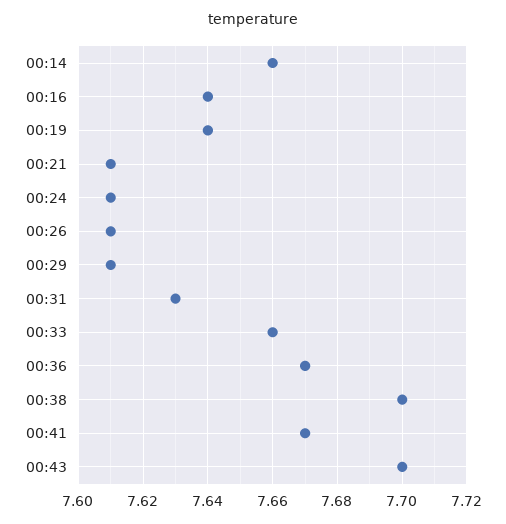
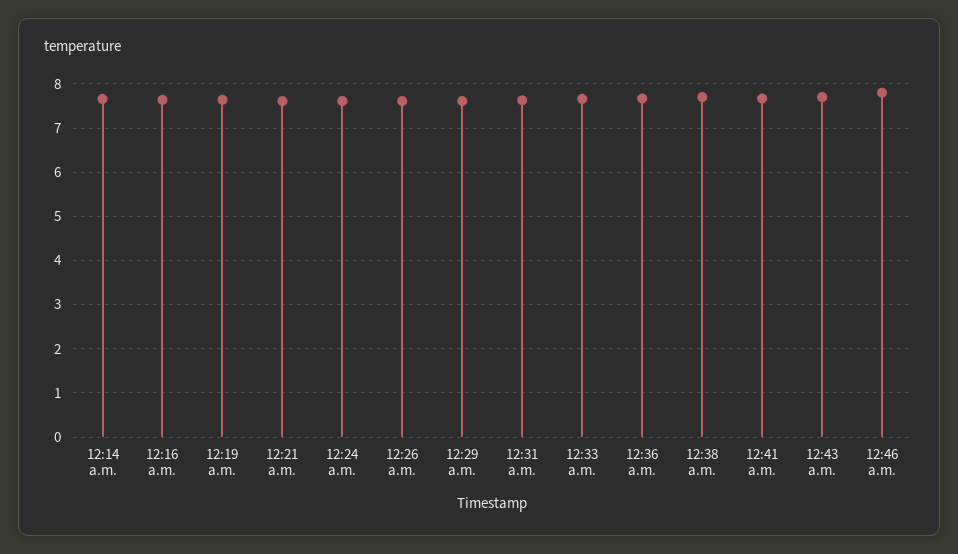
12:46 a.m.: none -> 7.8

